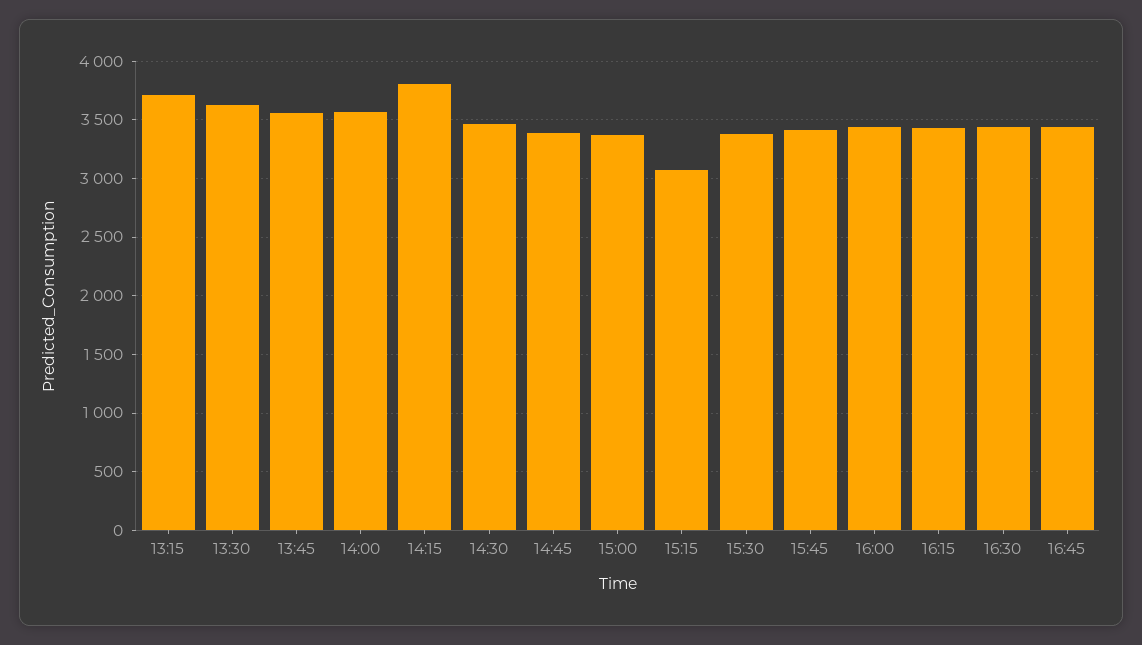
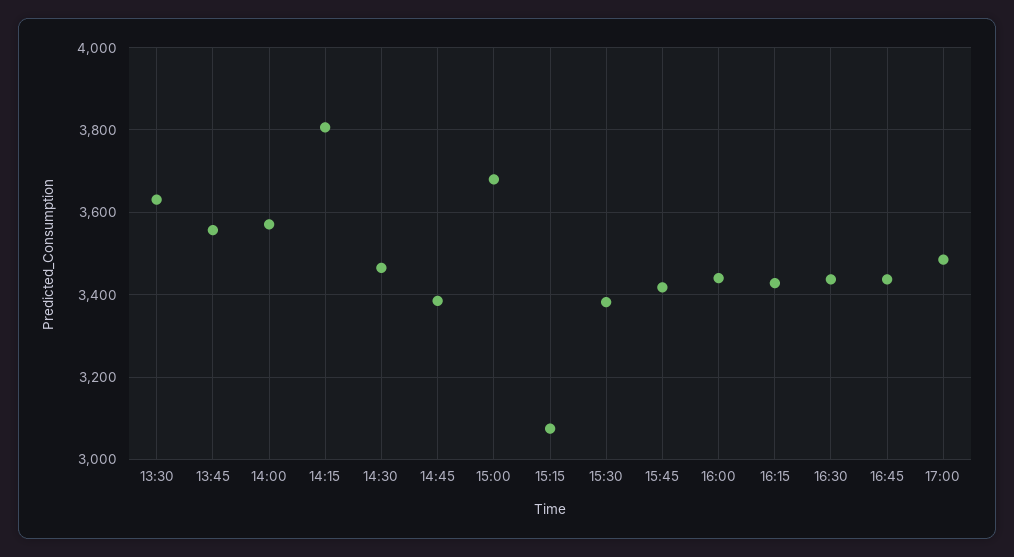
13:15: 3700 -> none
15:00: 3400 -> 3680
17:00: none -> 3480

